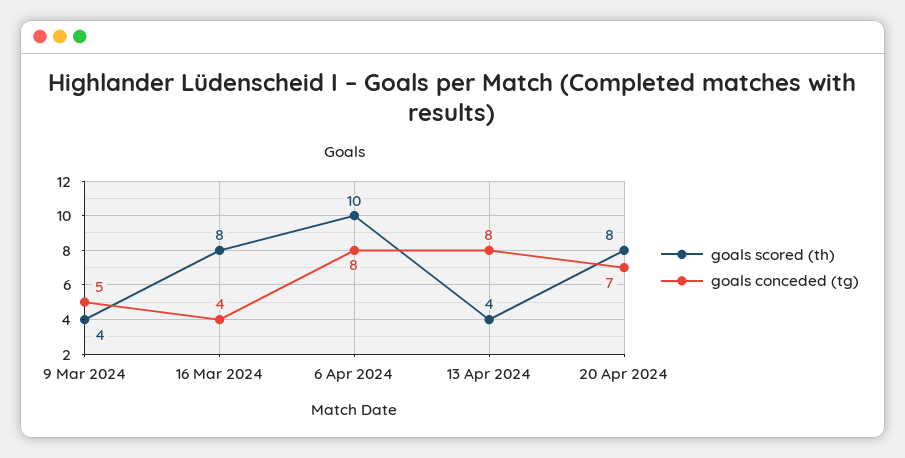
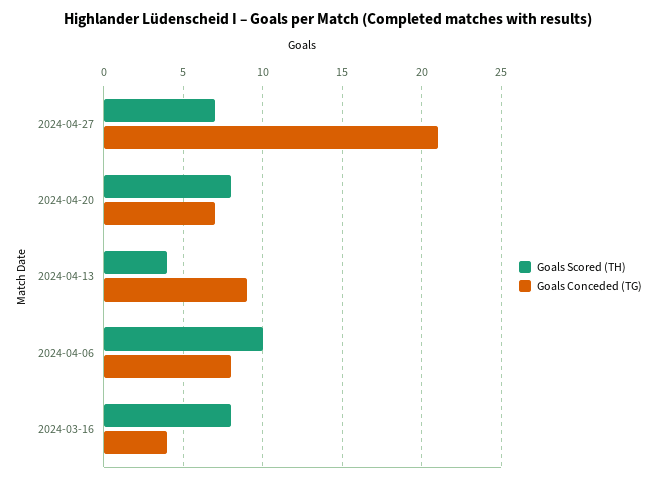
goals scored (th), 9 Mar 2024: 4 -> none
goals conceded (tg), 9 Mar 2024: 5 -> none
goals conceded (tg), 13 Apr 2024: 8 -> 9
goals scored (th), 2024-04-27: none -> 7
goals conceded (tg), 2024-04-27: none -> 21

